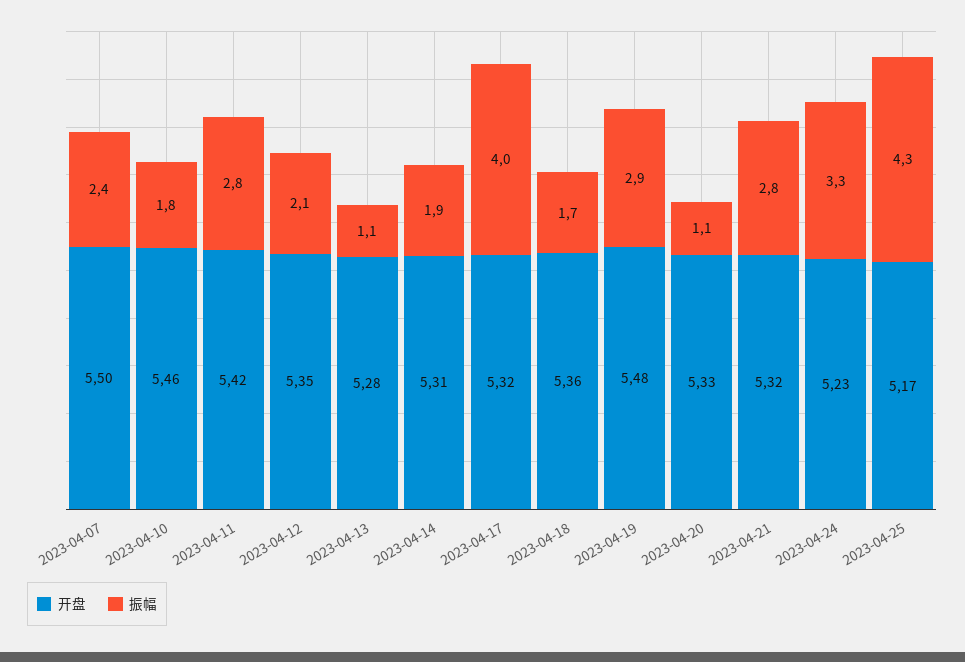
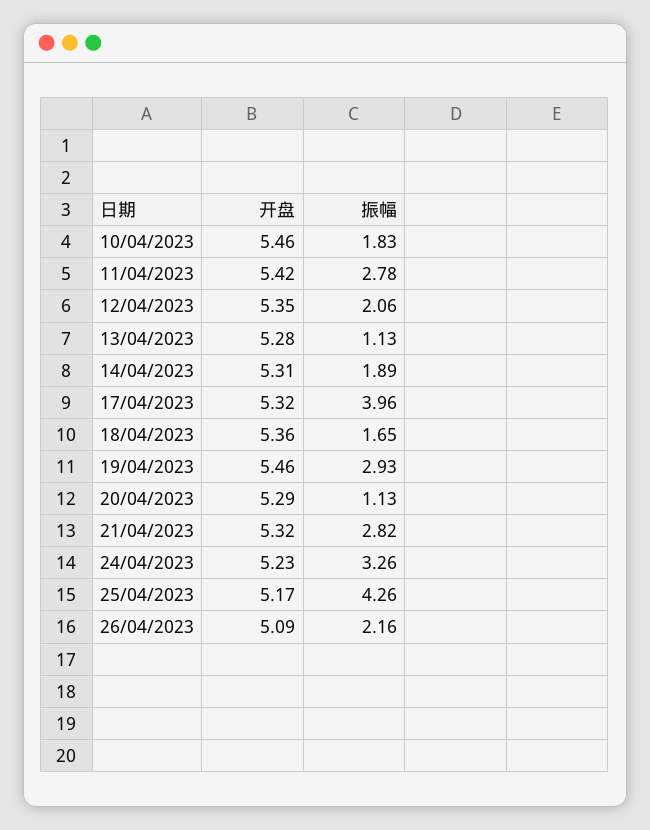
开盘, 2023-04-07: 5.5 -> none
振幅, 2023-04-07: 2.4 -> none
开盘, 2023-04-19: 5.48 -> 5.46
开盘, 2023-04-20: 5.33 -> 5.29
开盘, 26/04/2023: none -> 5.09
振幅, 26/04/2023: none -> 2.16

